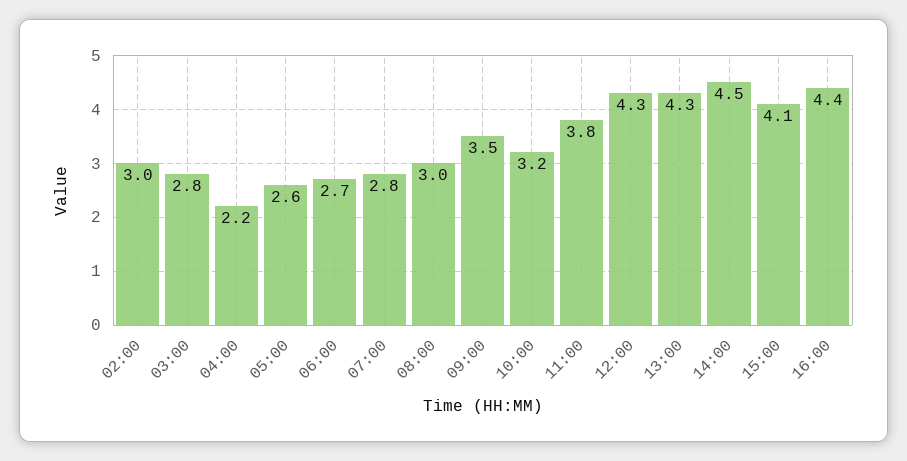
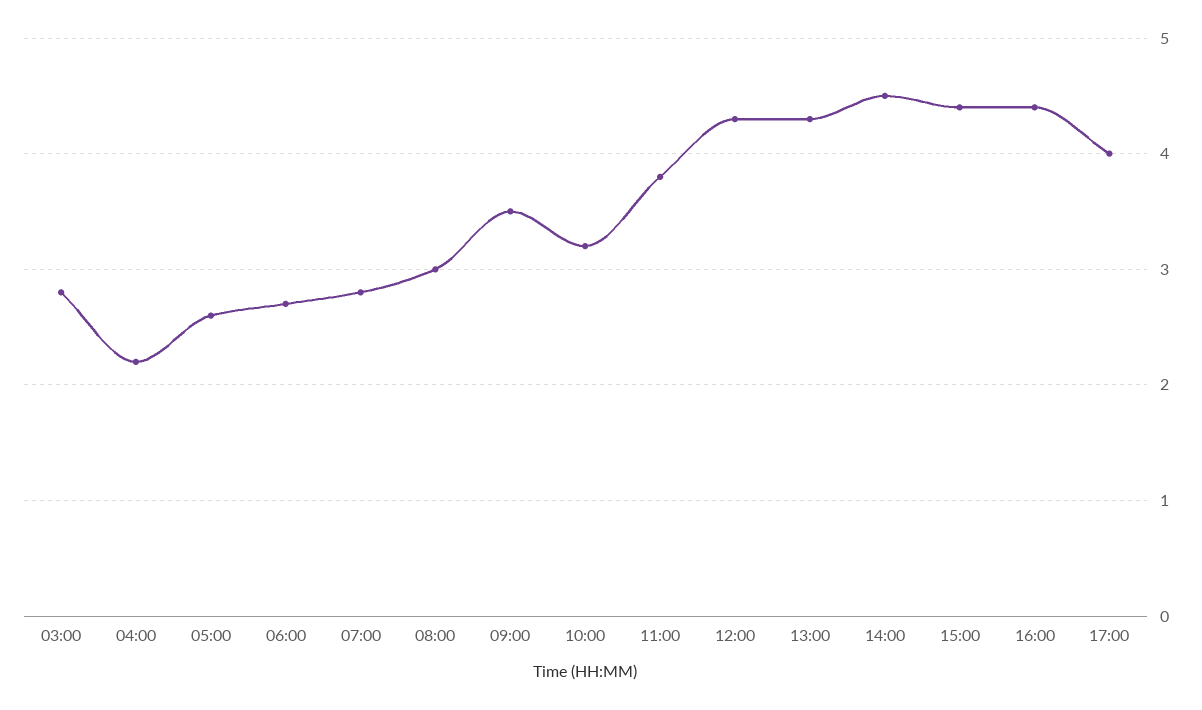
02:00: 3 -> none
15:00: 4.1 -> 4.4
17:00: none -> 4

